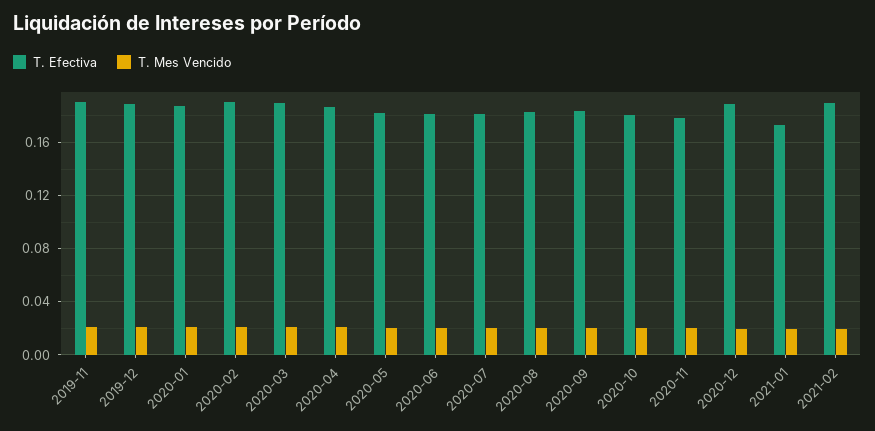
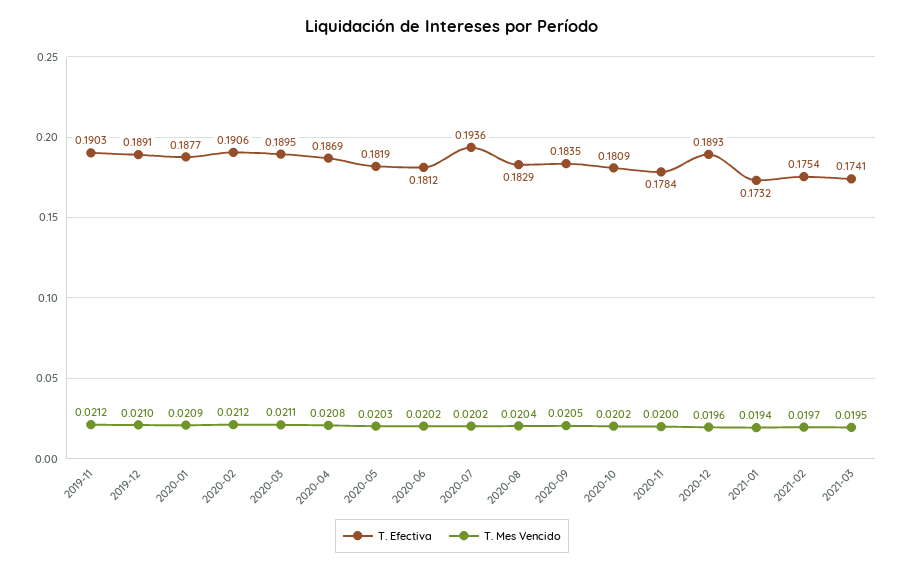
T. Efectiva, 2020-07: 0.18 -> 0.1936
T. Efectiva, 2021-02: 0.19 -> 0.1754
T. Efectiva, 2021-03: none -> 0.1741
T. Mes Vencido, 2021-03: none -> 0.0195

